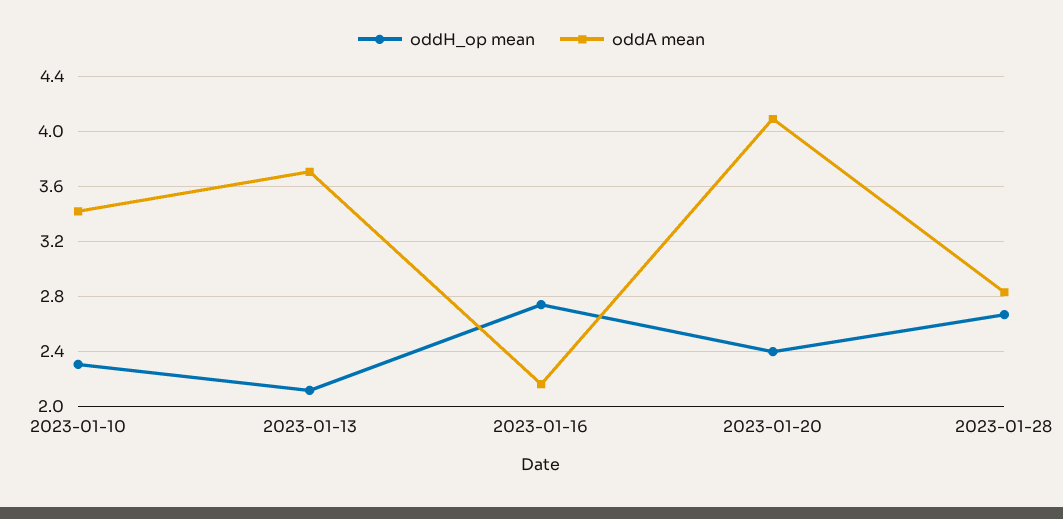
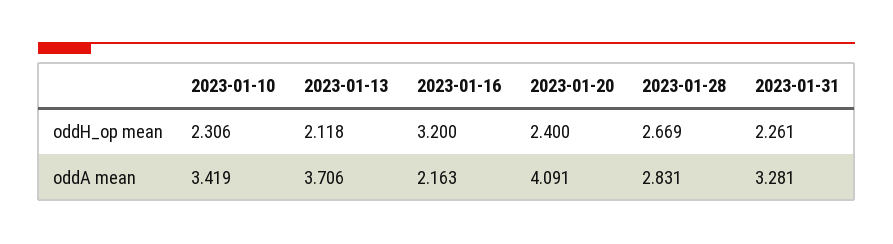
oddH_op mean, 2023-01-16: 2.75 -> 3.2
oddH_op mean, 2023-01-31: none -> 2.261
oddA mean, 2023-01-31: none -> 3.281

